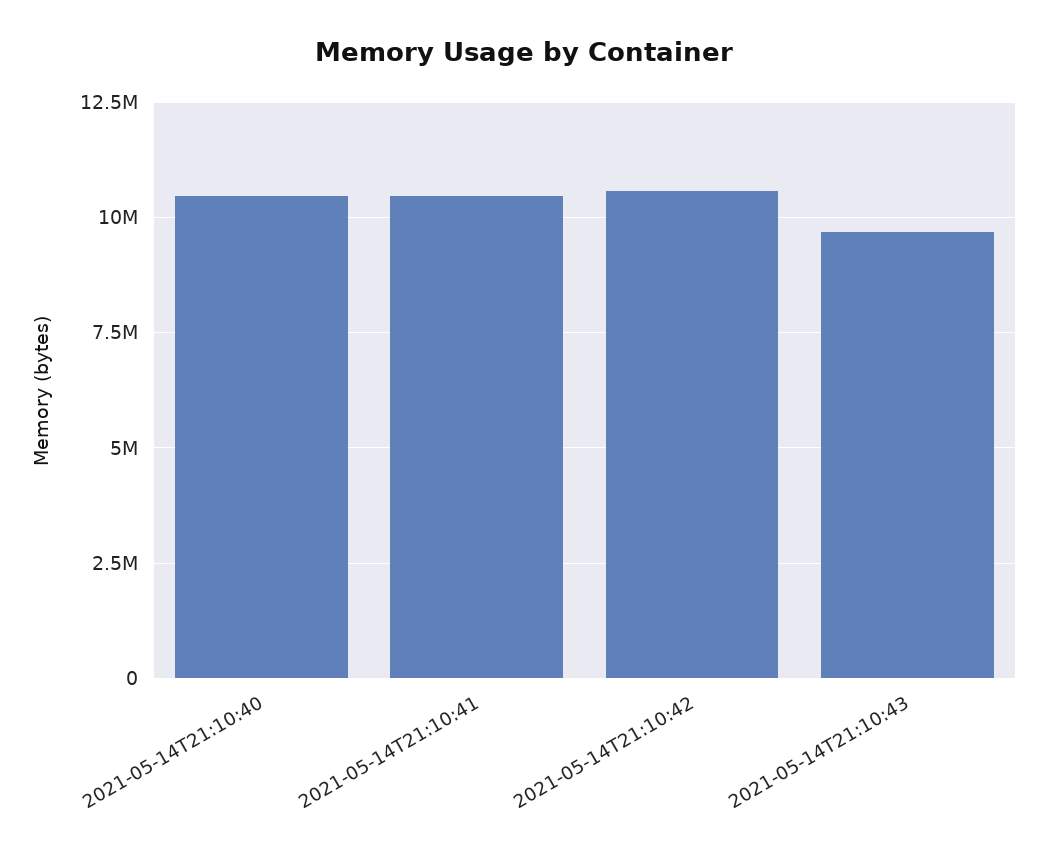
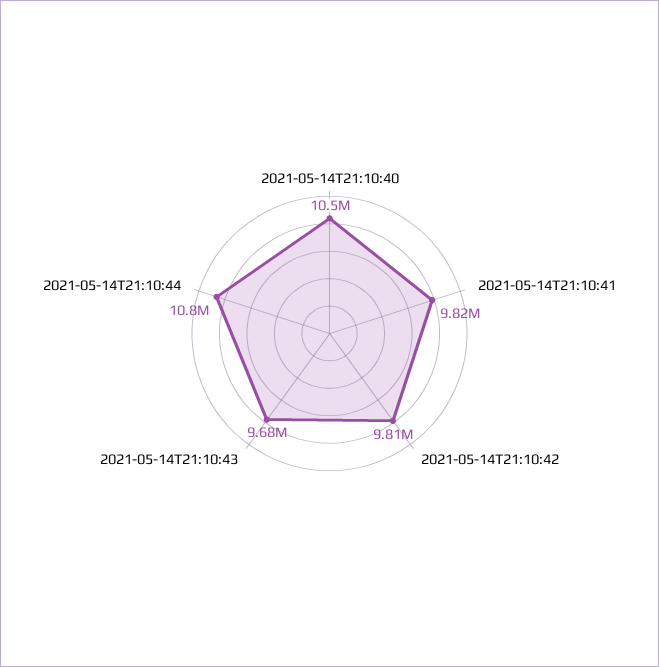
2021-05-14T21:10:41: 10500000 -> 9820000
2021-05-14T21:10:42: 10500000 -> 9810000
2021-05-14T21:10:44: none -> 10800000

